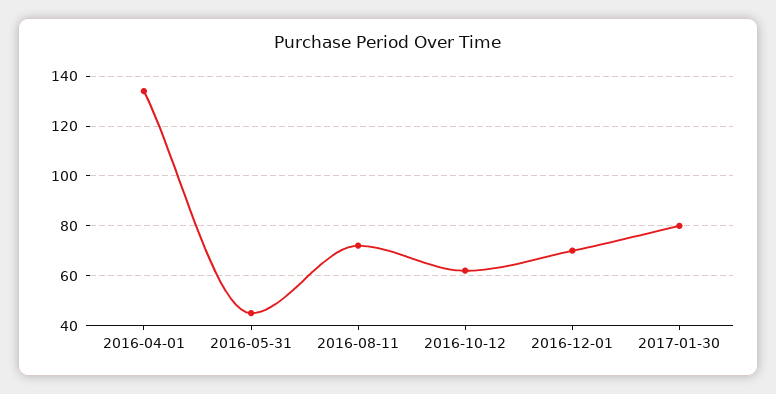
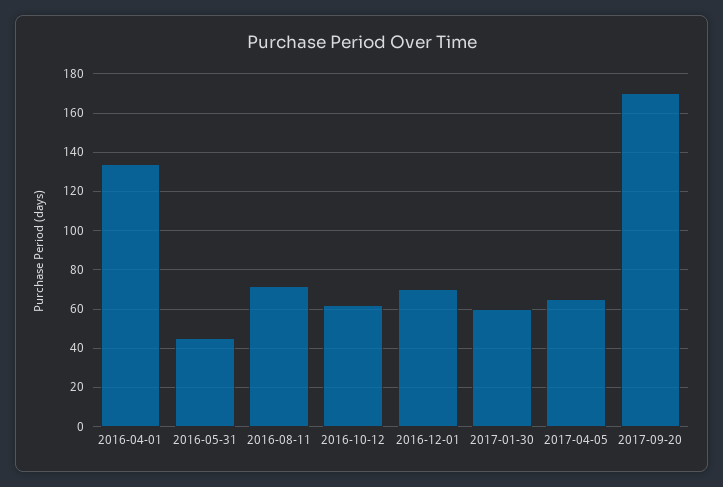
2017-01-30: 80 -> 60
2017-04-05: none -> 65
2017-09-20: none -> 170

